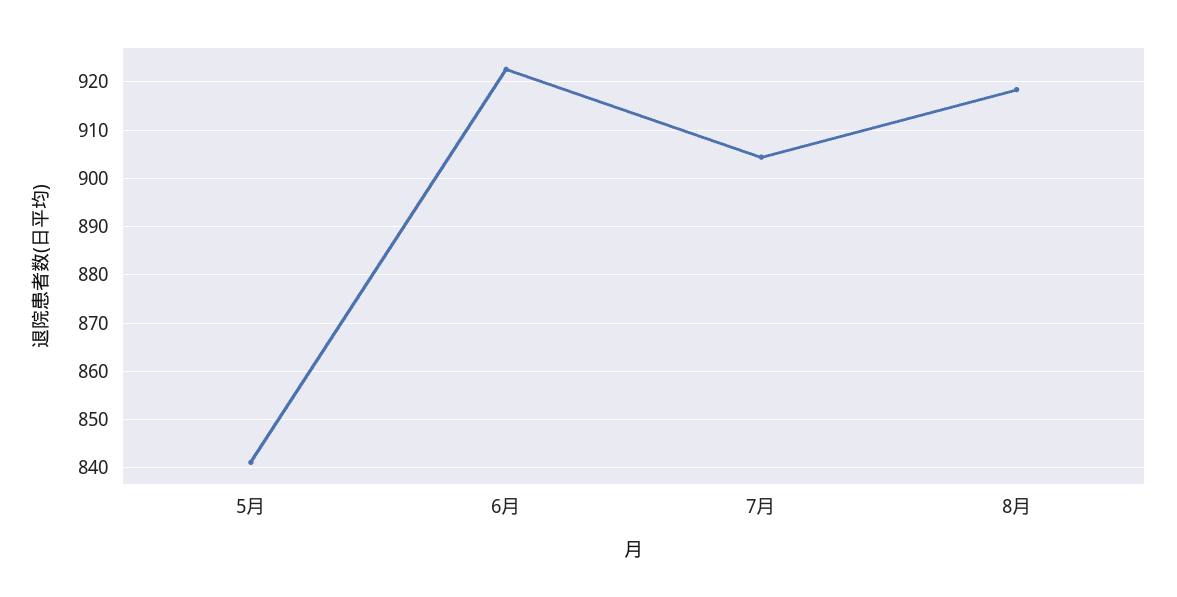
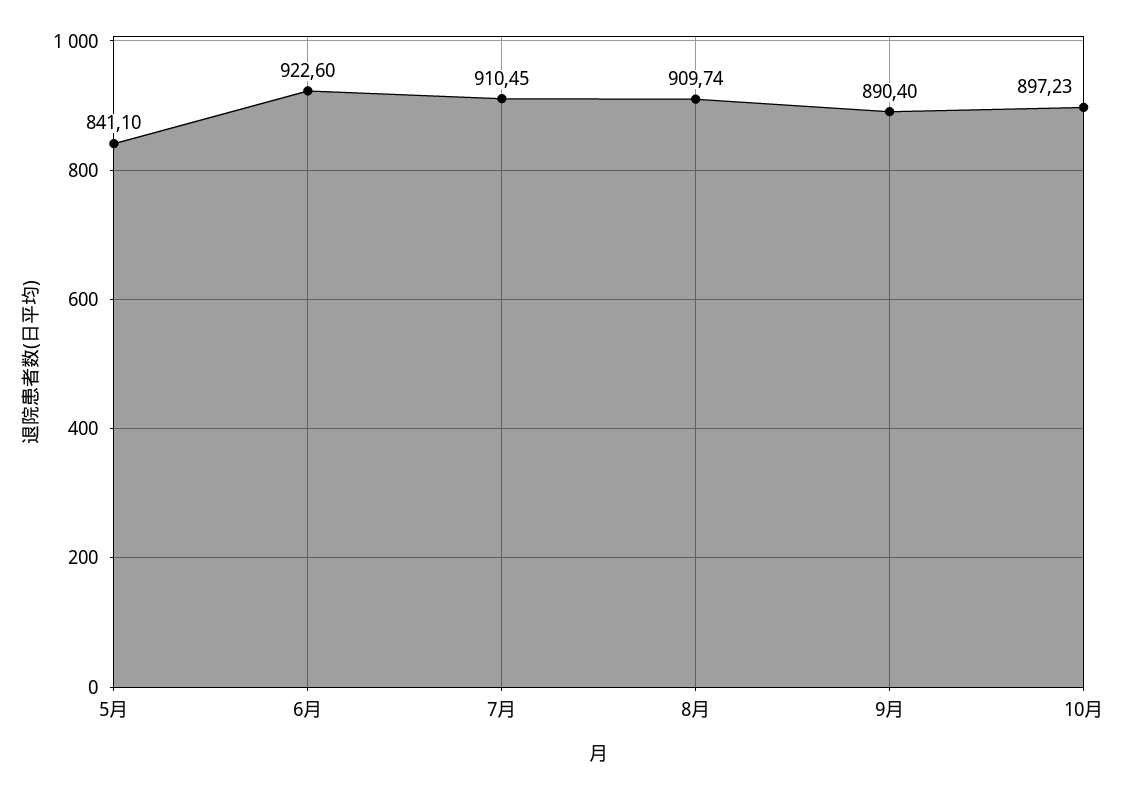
7月: 904 -> 910.45
8月: 918 -> 909.74
9月: none -> 890.4
10月: none -> 897.23

